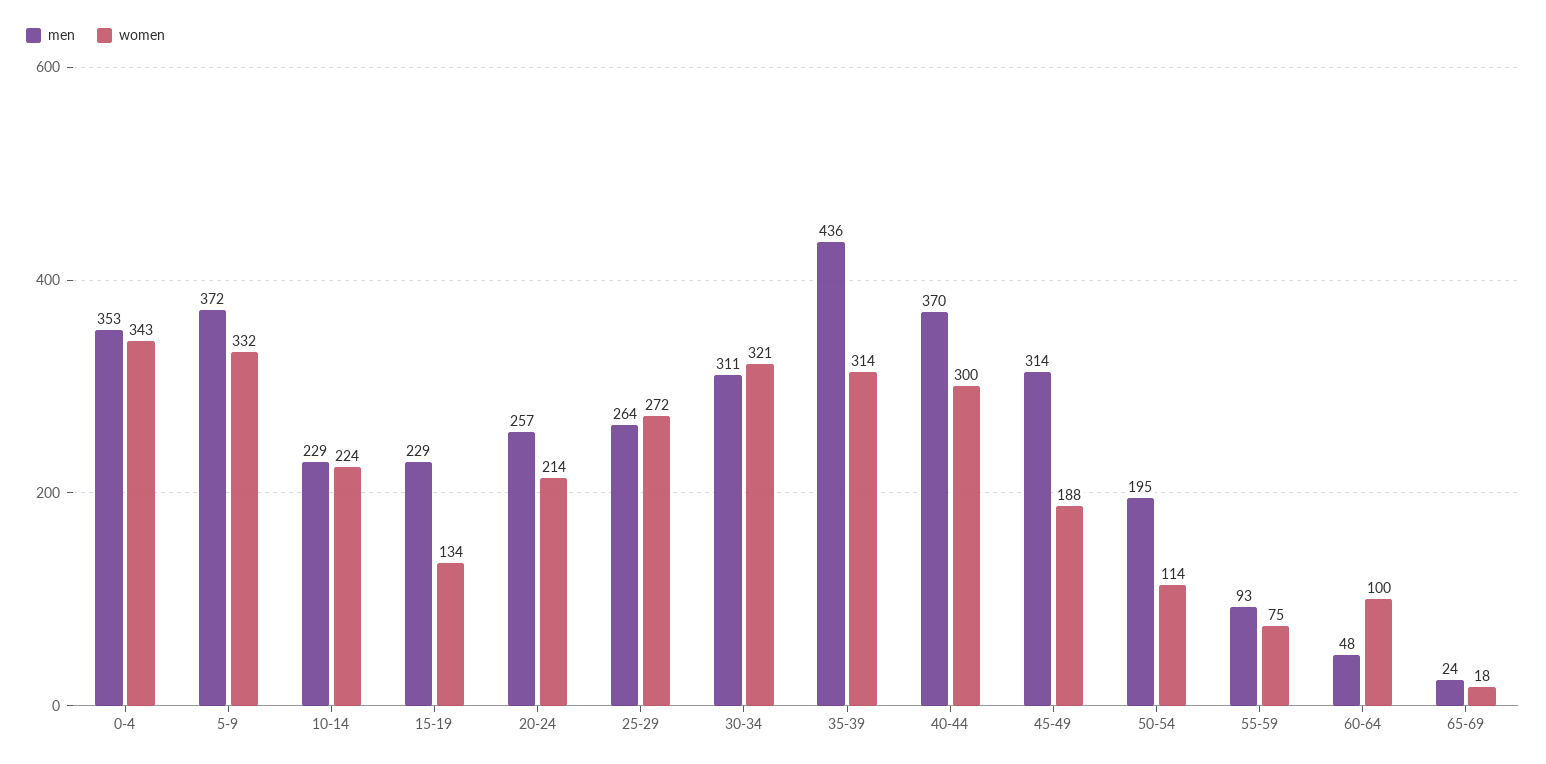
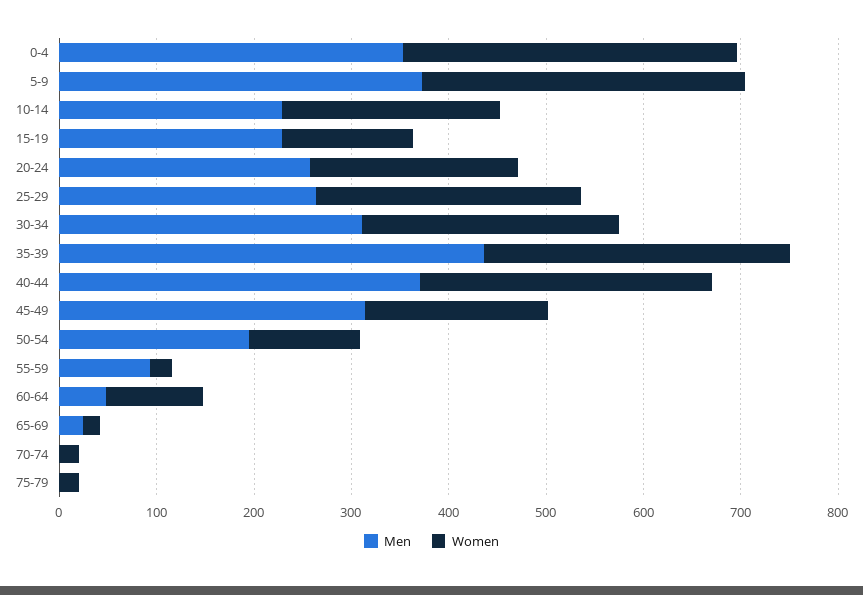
women, 30-34: 321 -> 260
women, 55-59: 75 -> 20
men, 70-74: none -> 0
women, 70-74: none -> 20
men, 75-79: none -> 0
women, 75-79: none -> 20

